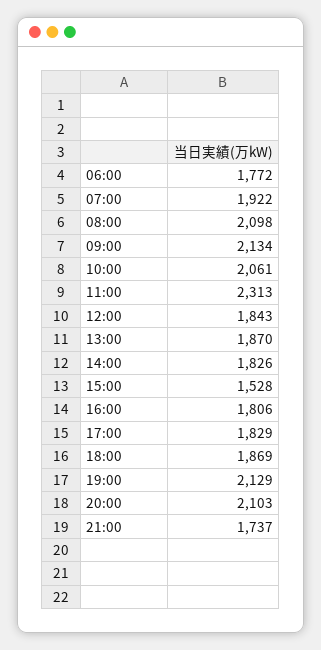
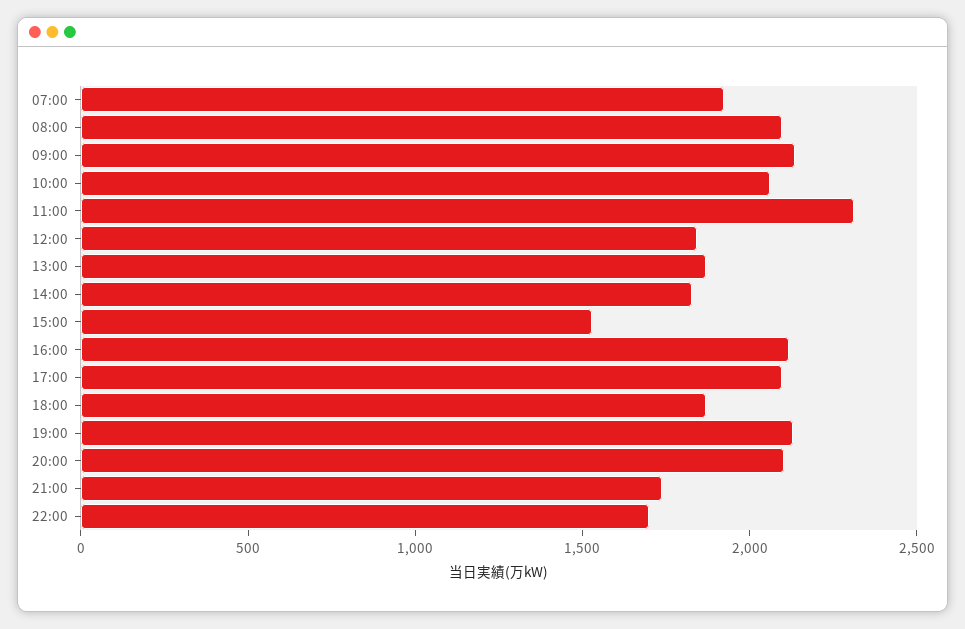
06:00: 1772 -> none
16:00: 1806 -> 2100
17:00: 1829 -> 2100
22:00: none -> 1700

